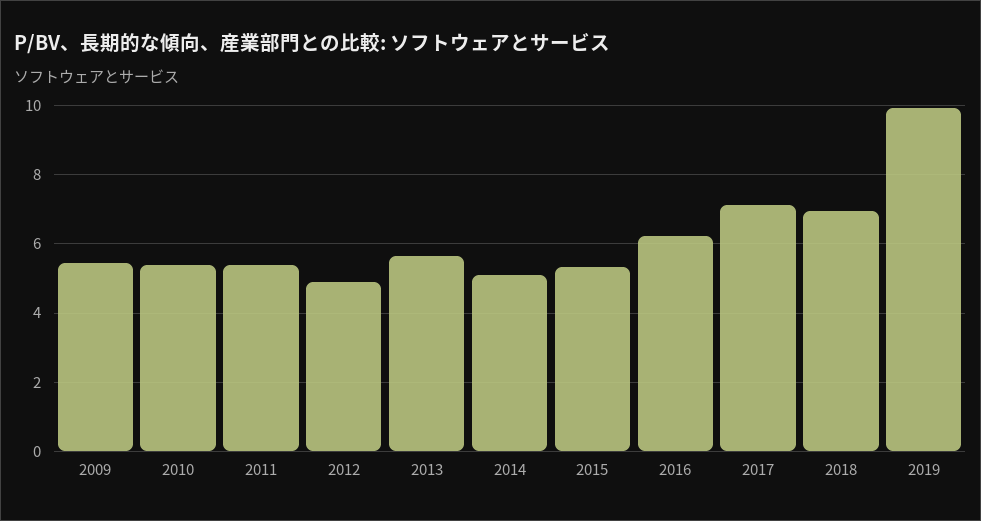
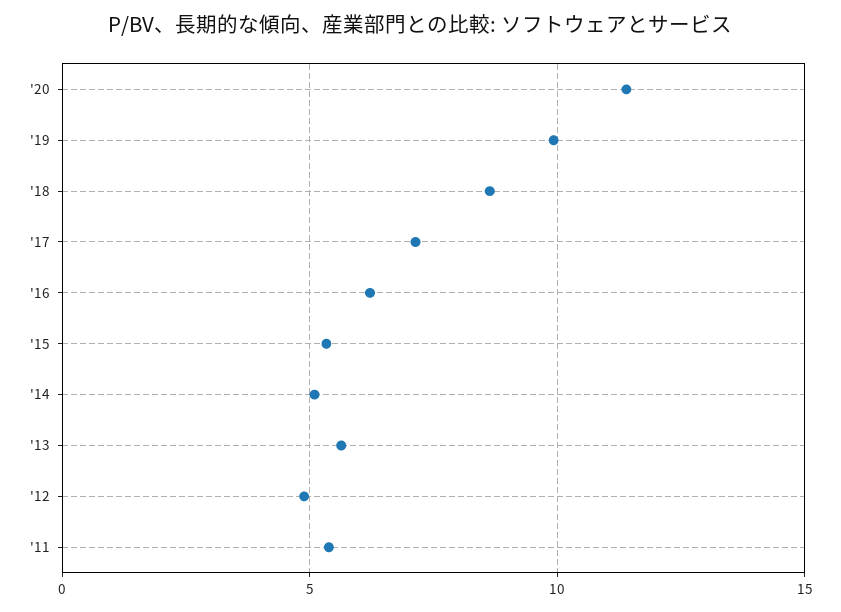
2009: 5.4 -> none
2010: 5.4 -> none
2018: 7 -> 8.5
'20: none -> 11.5

